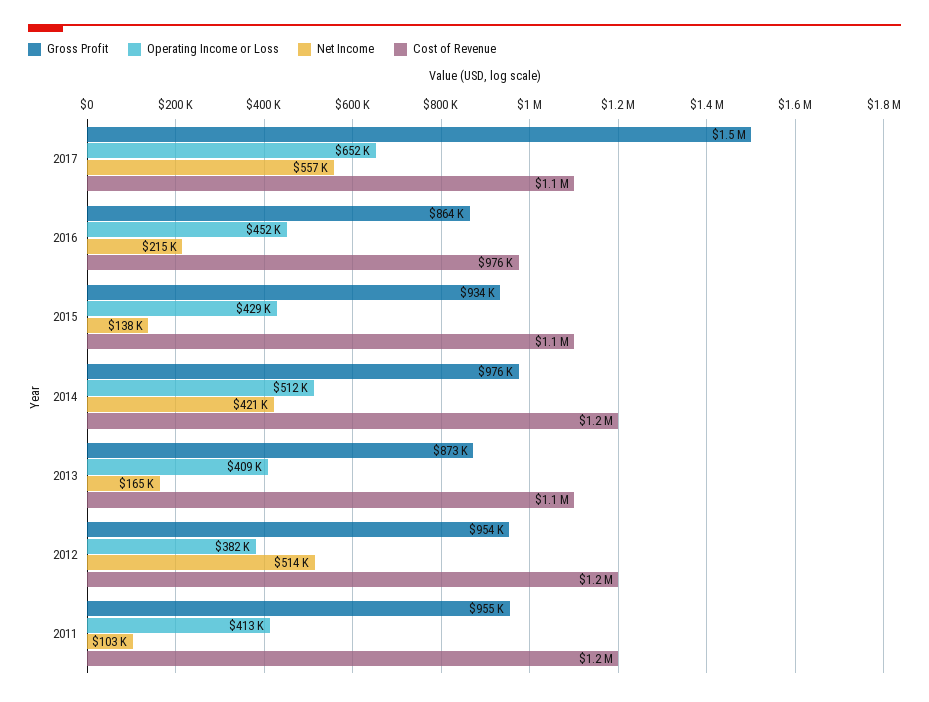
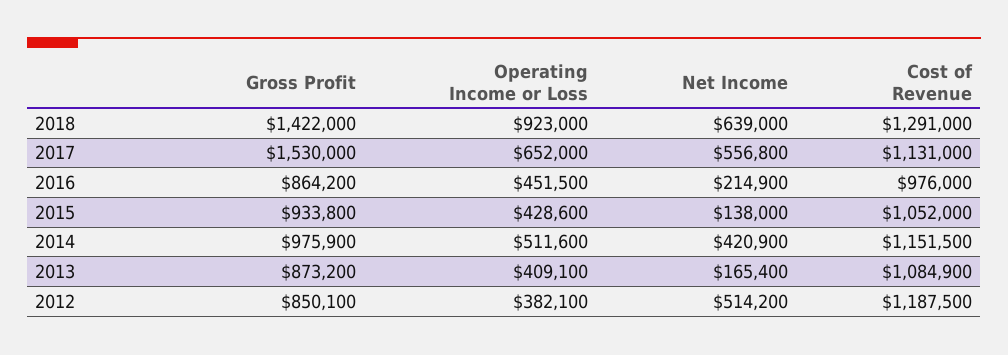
Gross Profit, 2012: 954000 -> 850100
Gross Profit, 2011: 955000 -> none
Operating Income or Loss, 2011: 413000 -> none
Net Income, 2011: 103000 -> none
Cost of Revenue, 2011: 1200000 -> none
Gross Profit, 2018: none -> 1422000
Operating Income or Loss, 2018: none -> 923000
Net Income, 2018: none -> 639000
Cost of Revenue, 2018: none -> 1291000

